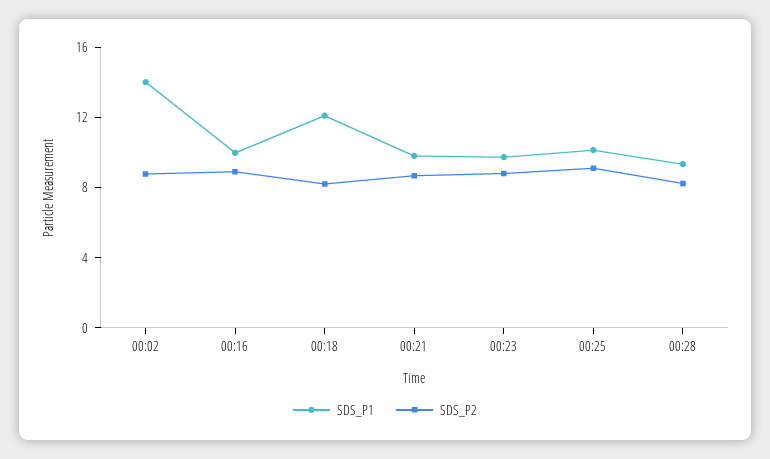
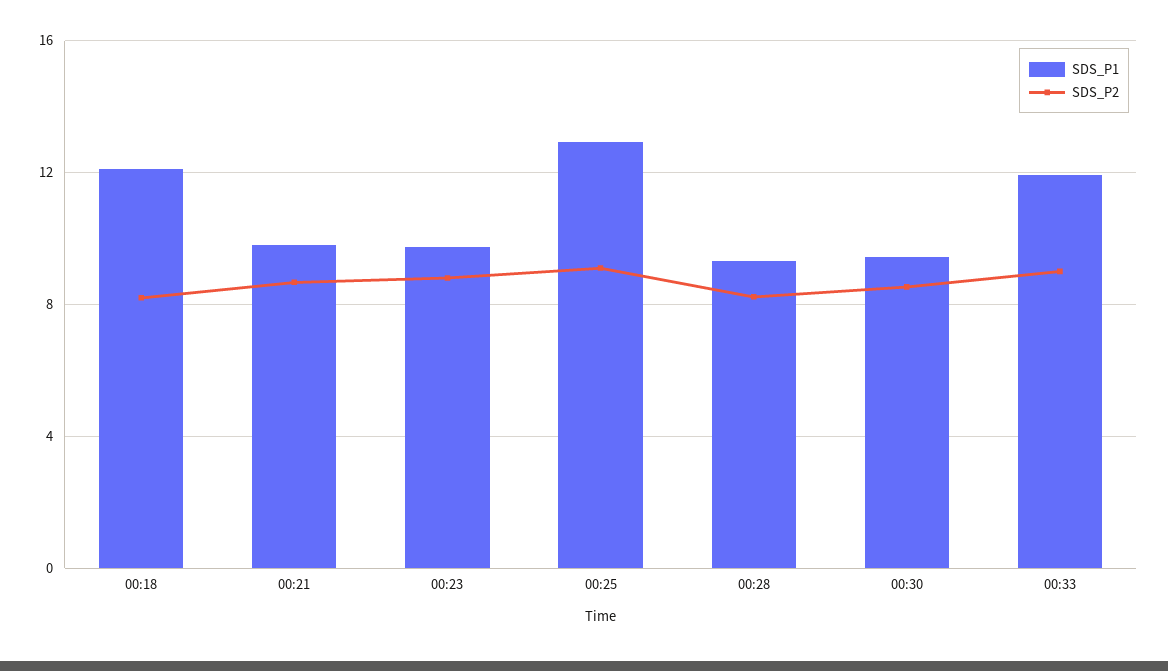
SDS_P1, 00:02: 14 -> none
SDS_P2, 00:02: 9 -> none
SDS_P1, 00:16: 10 -> none
SDS_P2, 00:16: 9 -> none
SDS_P1, 00:25: 10 -> 13
SDS_P1, 00:30: none -> 9.5
SDS_P2, 00:30: none -> 8.5
SDS_P1, 00:33: none -> 12
SDS_P2, 00:33: none -> 9

